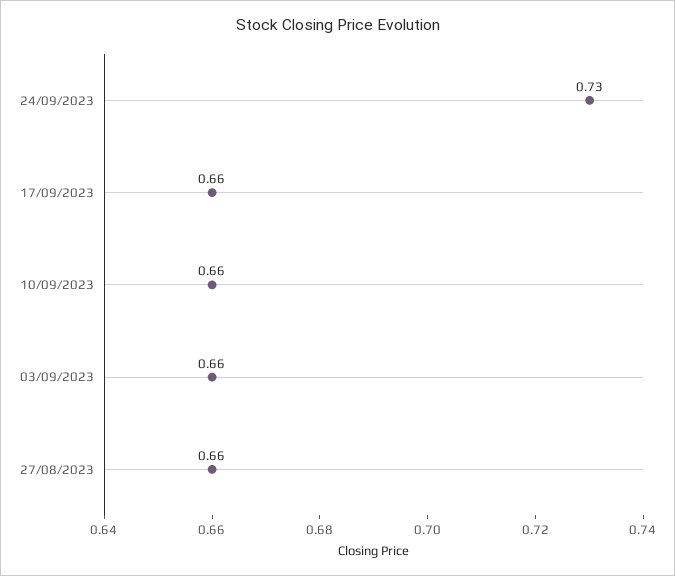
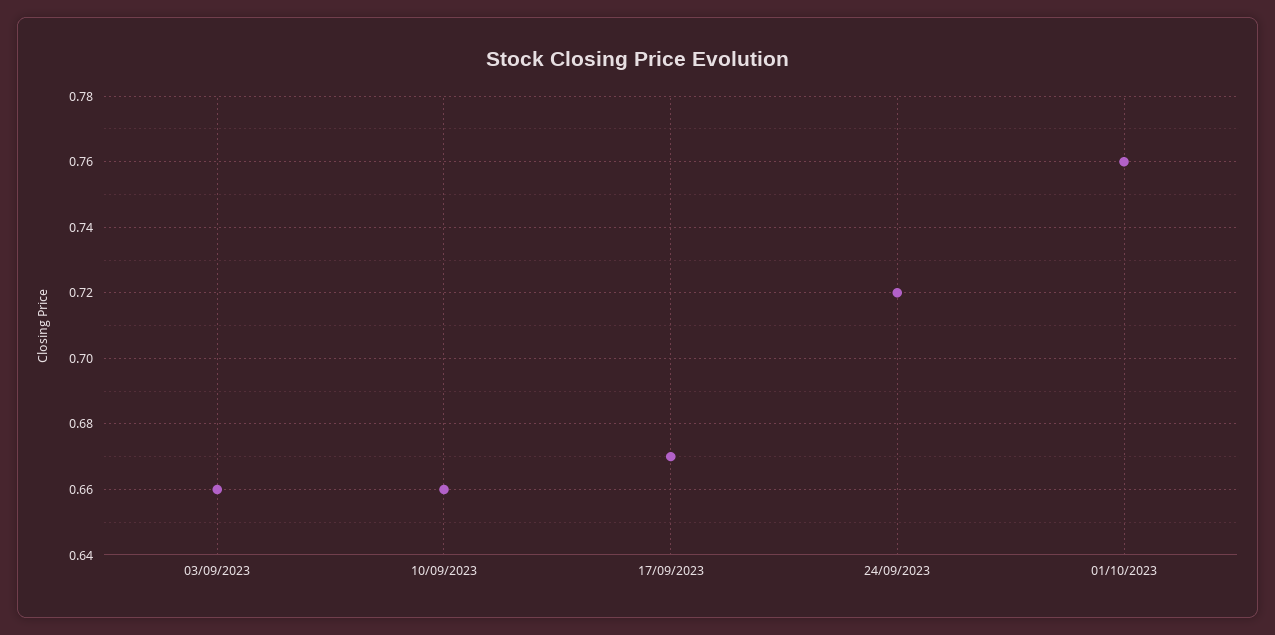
24/09/2023: 0.73 -> 0.72
17/09/2023: 0.66 -> 0.67
27/08/2023: 0.66 -> none
01/10/2023: none -> 0.76

